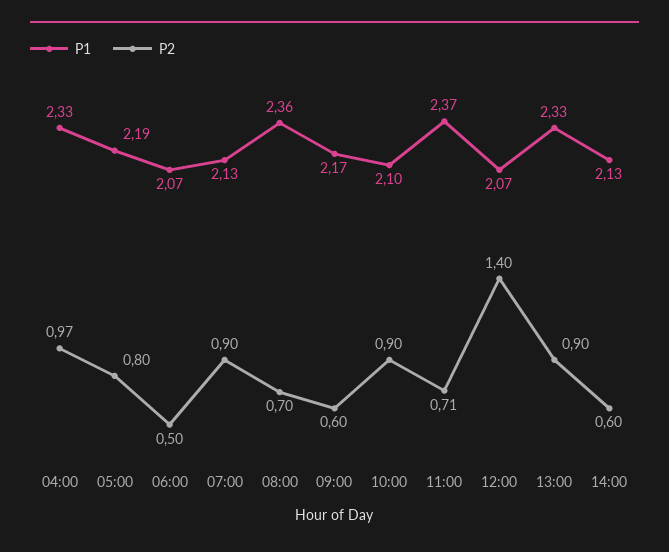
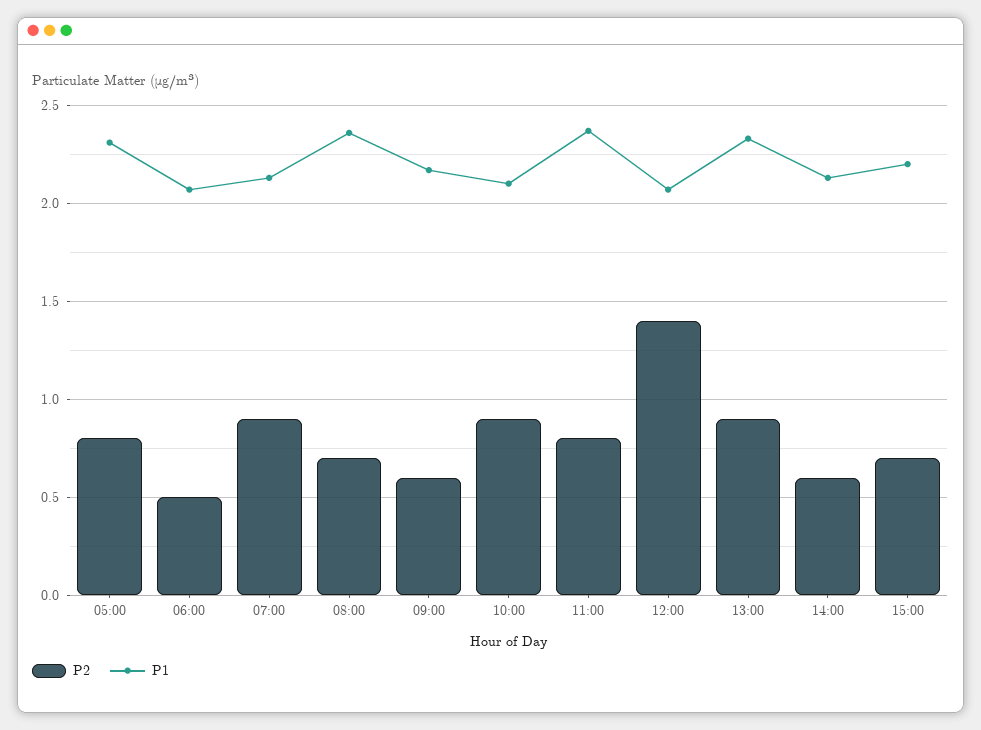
P1, 04:00: 2.33 -> none
P2, 04:00: 0.97 -> none
P1, 05:00: 2.19 -> 2.3
P2, 11:00: 0.71 -> 0.8
P2, 15:00: none -> 0.7
P1, 15:00: none -> 2.2

